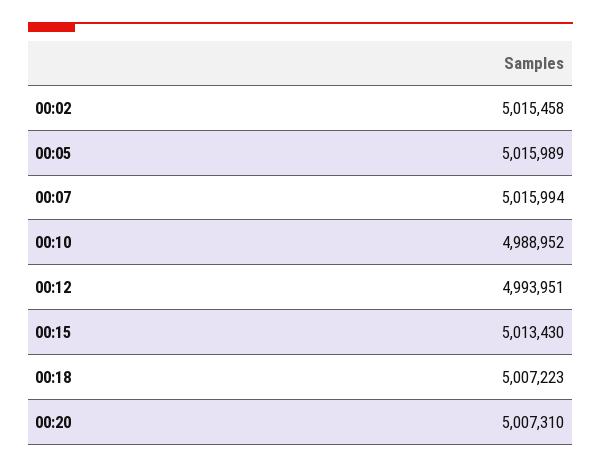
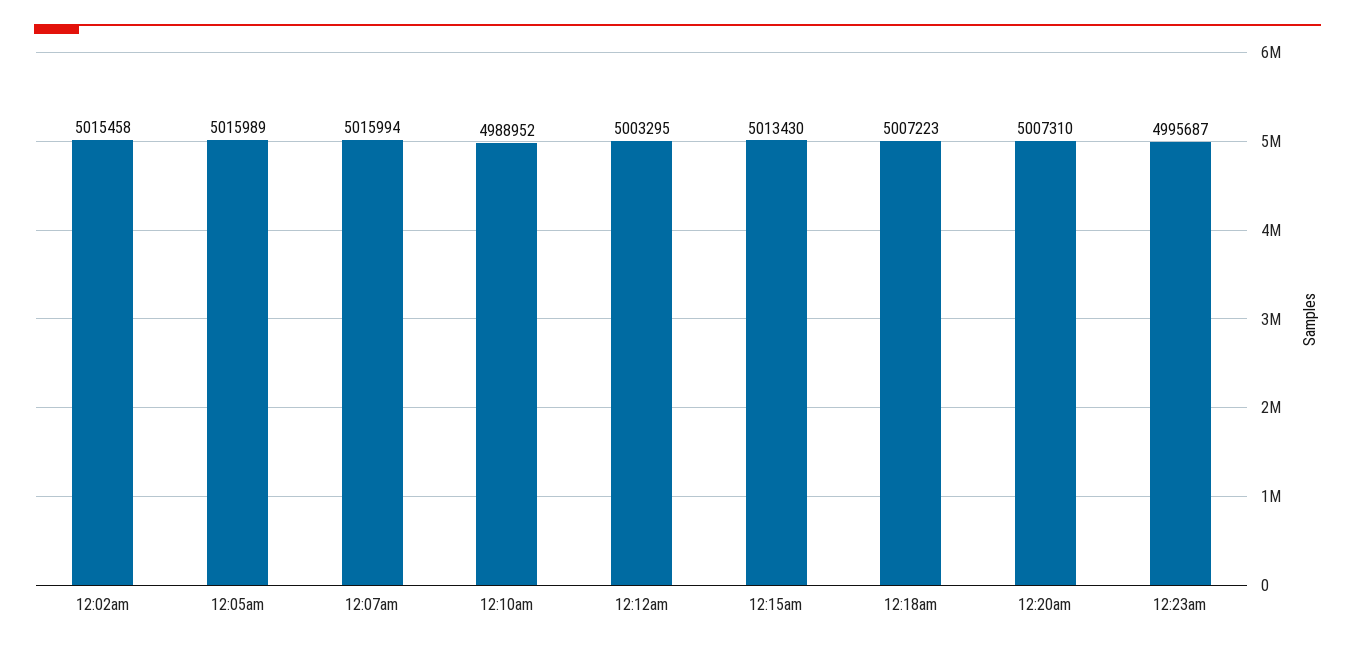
00:12: 4993951 -> 5003295
12:23am: none -> 4995687

